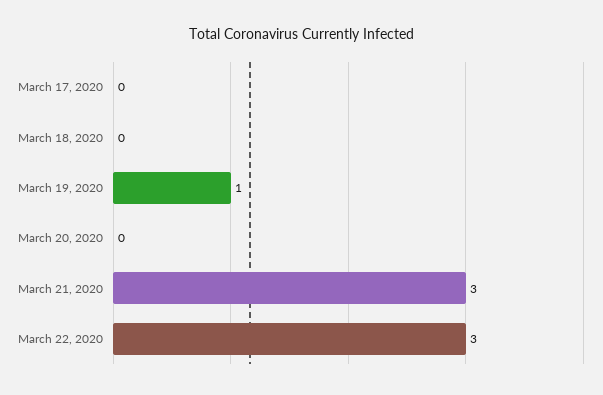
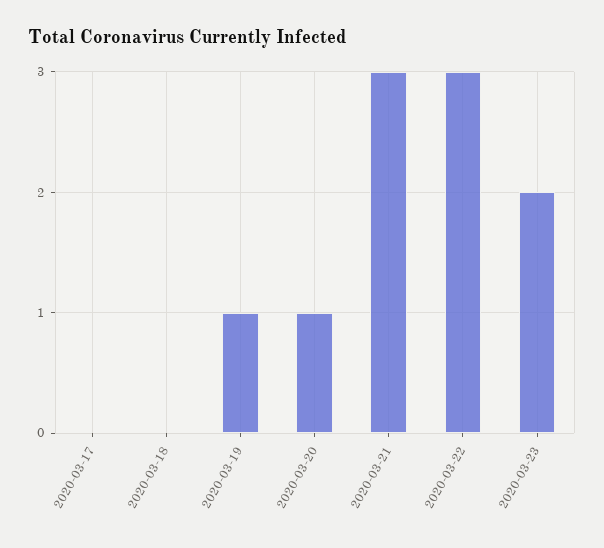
March 20, 2020: 0 -> 1
2020-03-23: none -> 2

